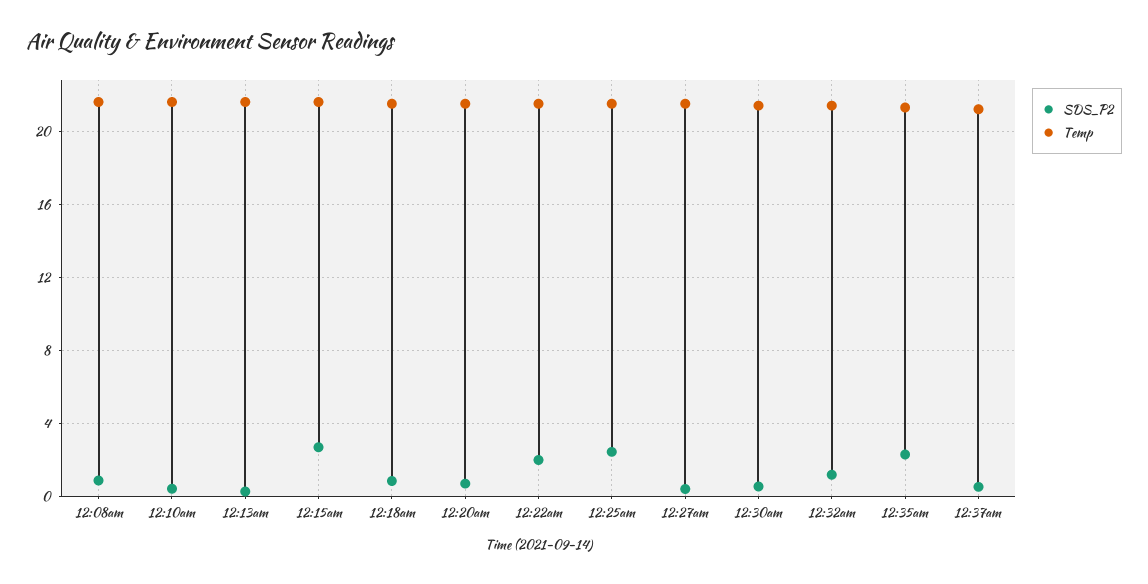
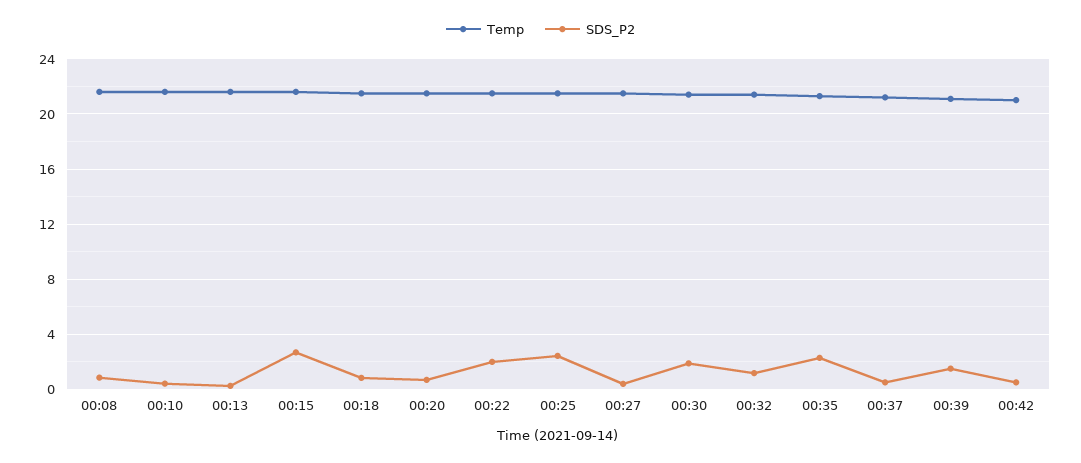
SDS_P2, 12:30am: 0.5 -> 2
Temp, 00:39: none -> 21
SDS_P2, 00:39: none -> 1.5
Temp, 00:42: none -> 21
SDS_P2, 00:42: none -> 0.5

